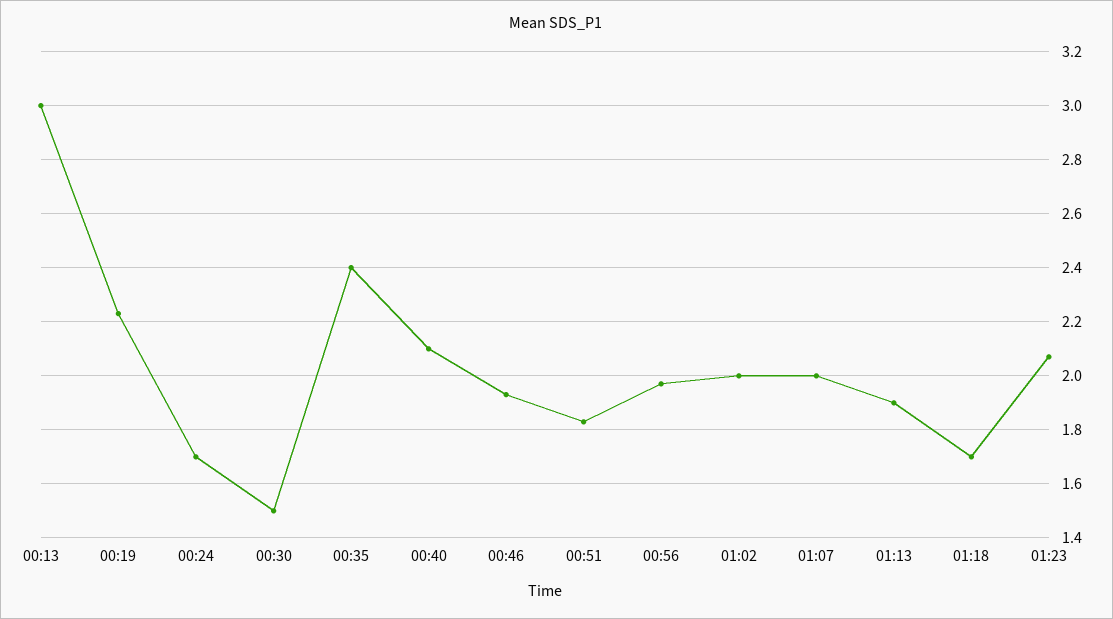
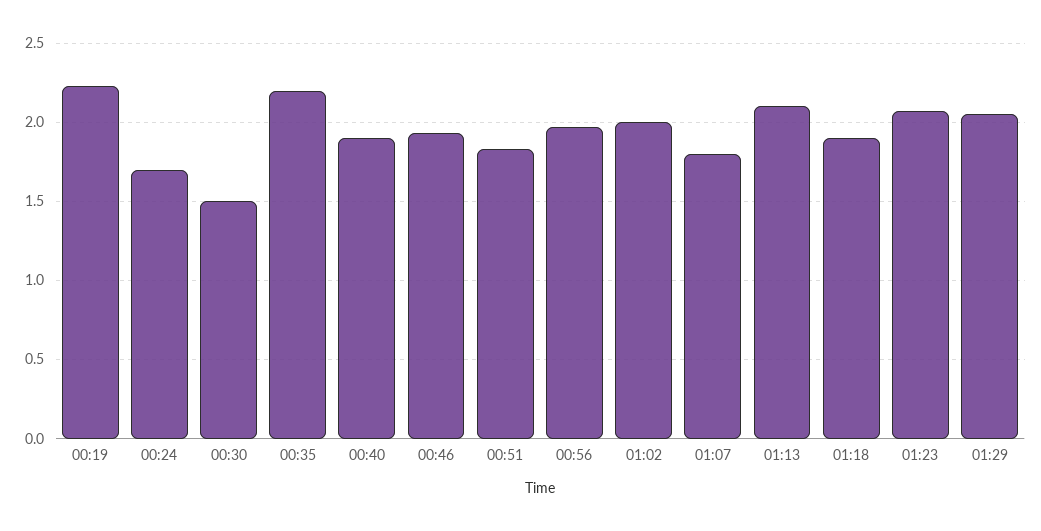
00:13: 3 -> none
00:35: 2.4 -> 2.2
00:40: 2.1 -> 1.9
01:07: 2 -> 1.8
01:13: 1.9 -> 2.1
01:18: 1.7 -> 1.9
01:29: none -> 2.05

